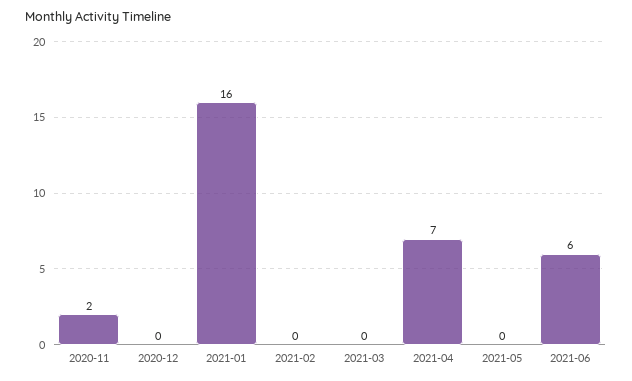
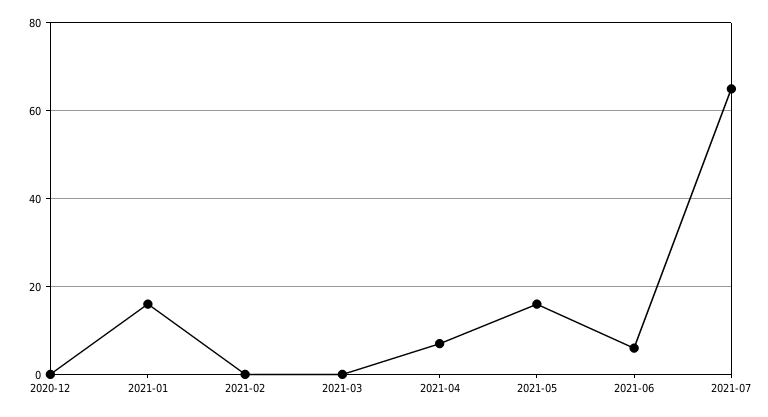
2020-11: 2 -> none
2021-05: 0 -> 15
2021-07: none -> 65

